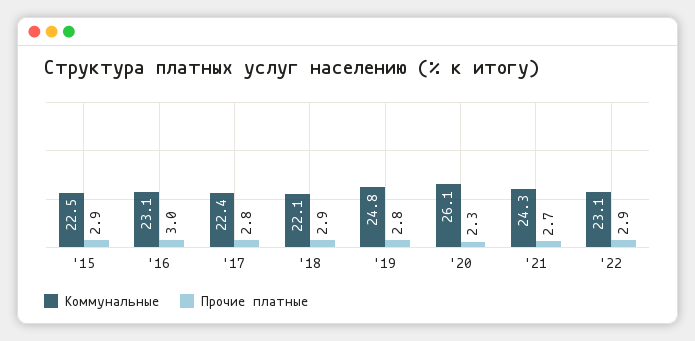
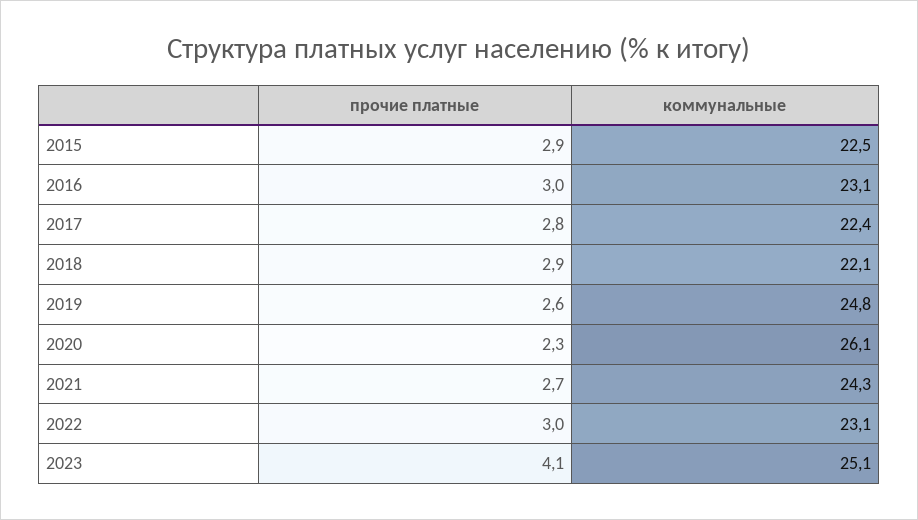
Прочие платные, '19: 2.8 -> 2.6
Прочие платные, '22: 2.9 -> 3
Прочие платные, 2023: none -> 4.1
Коммунальные, 2023: none -> 25.1

